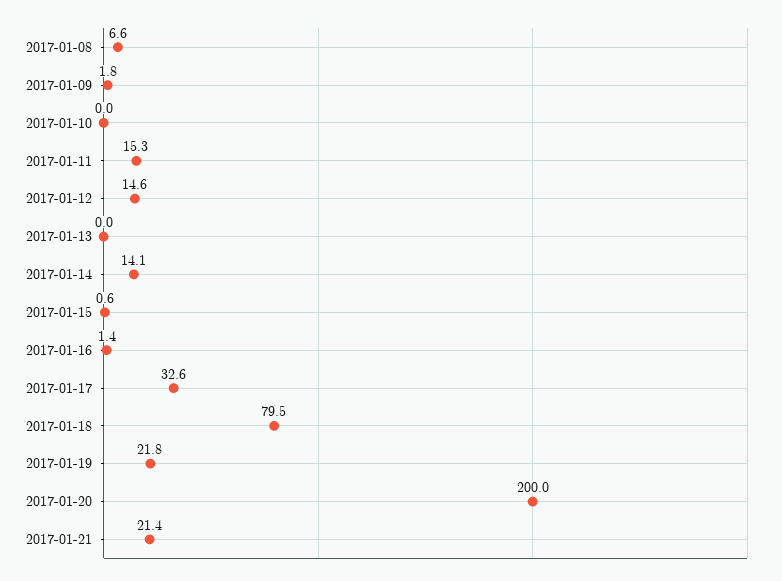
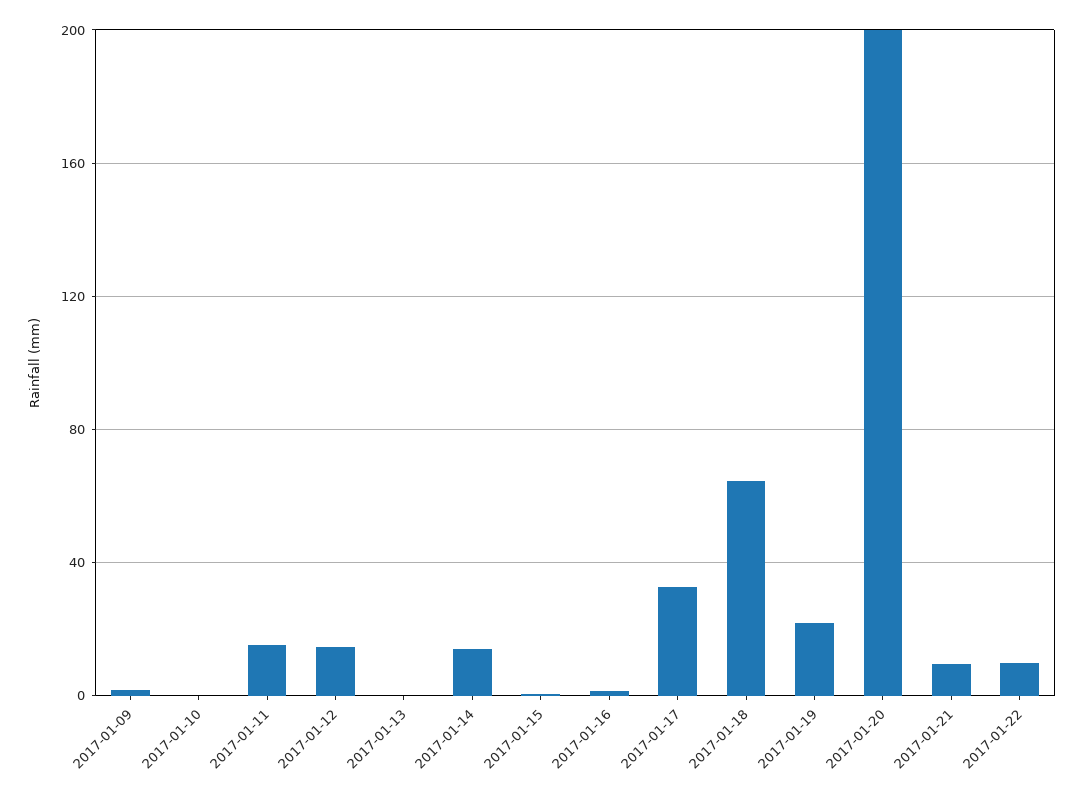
2017-01-08: 6.6 -> none
2017-01-18: 79.5 -> 65
2017-01-21: 21.4 -> 10
2017-01-22: none -> 10

